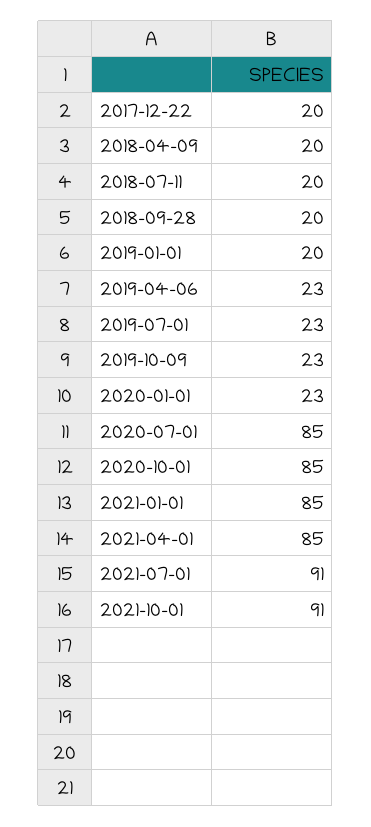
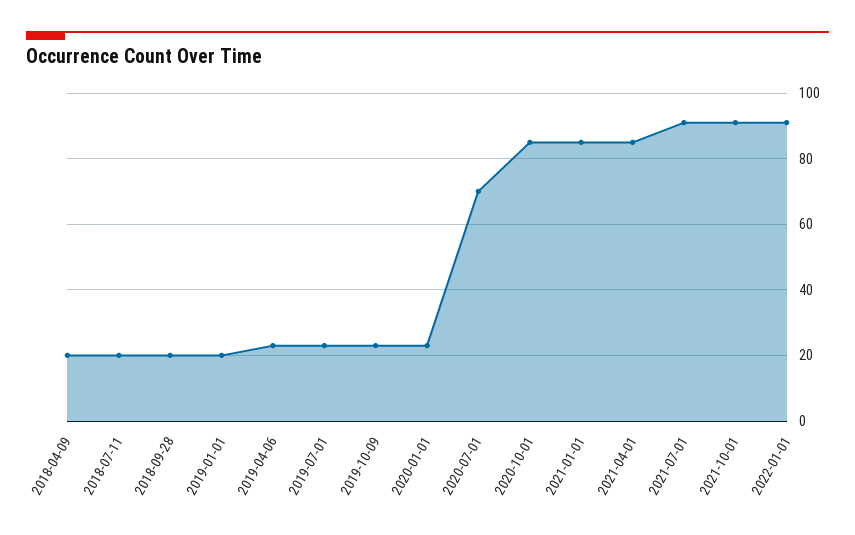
2017-12-22: 20 -> none
2020-07-01: 85 -> 70
2022-01-01: none -> 90

